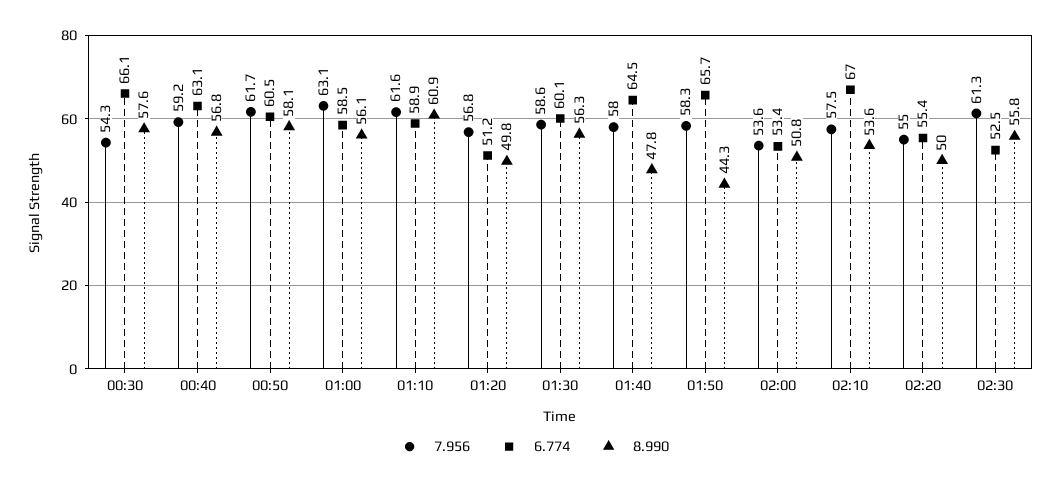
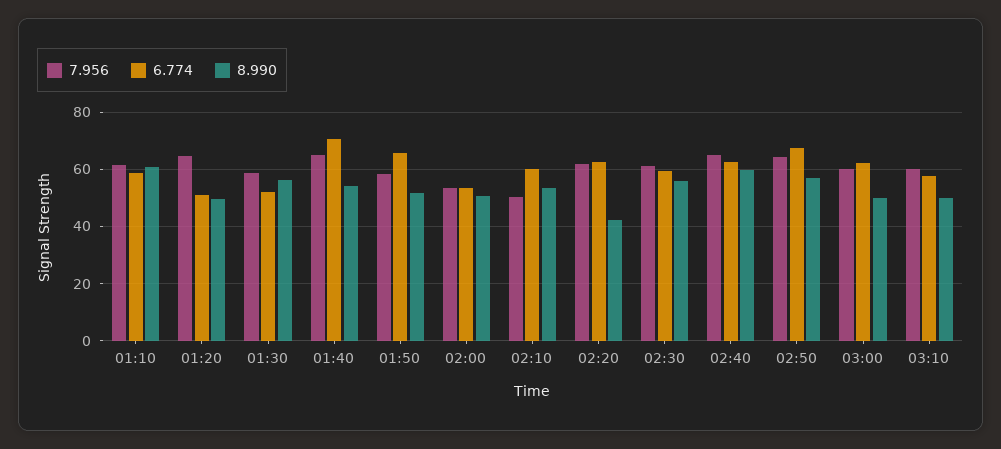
7.956, 00:30: 54.3 -> none
6.774, 00:30: 66.1 -> none
8.990, 00:30: 57.6 -> none
7.956, 00:40: 59.2 -> none
6.774, 00:40: 63.1 -> none
8.990, 00:40: 56.8 -> none
7.956, 00:50: 61.7 -> none
6.774, 00:50: 60.5 -> none
8.990, 00:50: 58.1 -> none
7.956, 01:00: 63.1 -> none
6.774, 01:00: 58.5 -> none
8.990, 01:00: 56.1 -> none
7.956, 01:20: 56.8 -> 65
6.774, 01:30: 60.1 -> 52.5
7.956, 01:40: 58 -> 65
6.774, 01:40: 64.5 -> 70
8.990, 01:40: 47.8 -> 55
8.990, 01:50: 44.3 -> 52.5
7.956, 02:10: 57.5 -> 50
6.774, 02:10: 67 -> 60
7.956, 02:20: 55 -> 62.5
6.774, 02:20: 55.4 -> 62.5
8.990, 02:20: 50 -> 42.5
6.774, 02:30: 52.5 -> 60
7.956, 02:40: none -> 65
6.774, 02:40: none -> 62.5
8.990, 02:40: none -> 60
7.956, 02:50: none -> 65
6.774, 02:50: none -> 67.5
8.990, 02:50: none -> 57.5
7.956, 03:00: none -> 60
6.774, 03:00: none -> 62.5
8.990, 03:00: none -> 50
7.956, 03:10: none -> 60
6.774, 03:10: none -> 57.5
8.990, 03:10: none -> 50

